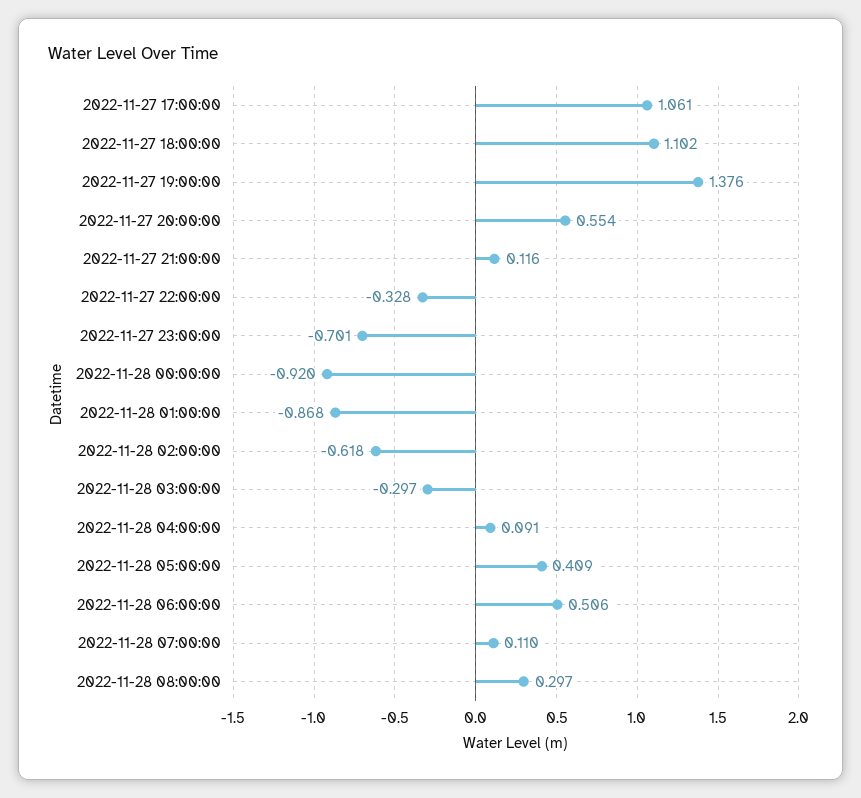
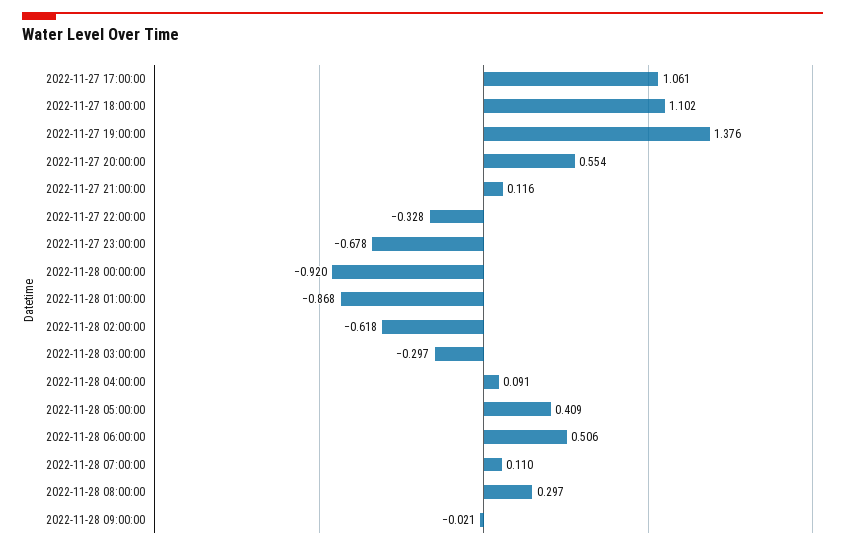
2022-11-27 23:00:00: -0.701 -> -0.678
2022-11-28 09:00:00: none -> -0.021

